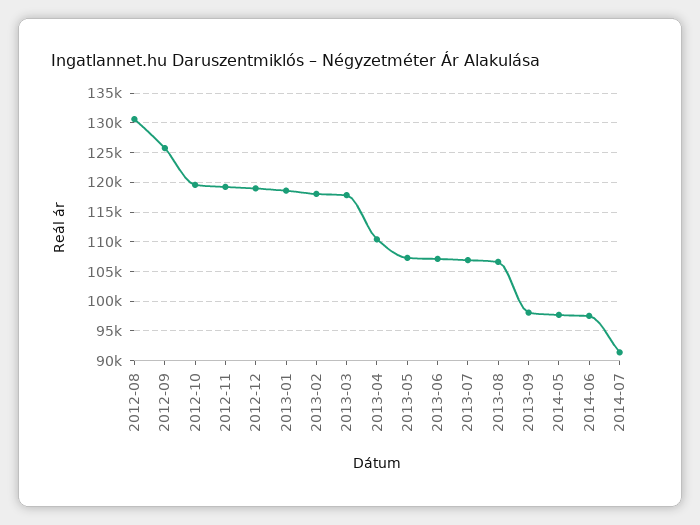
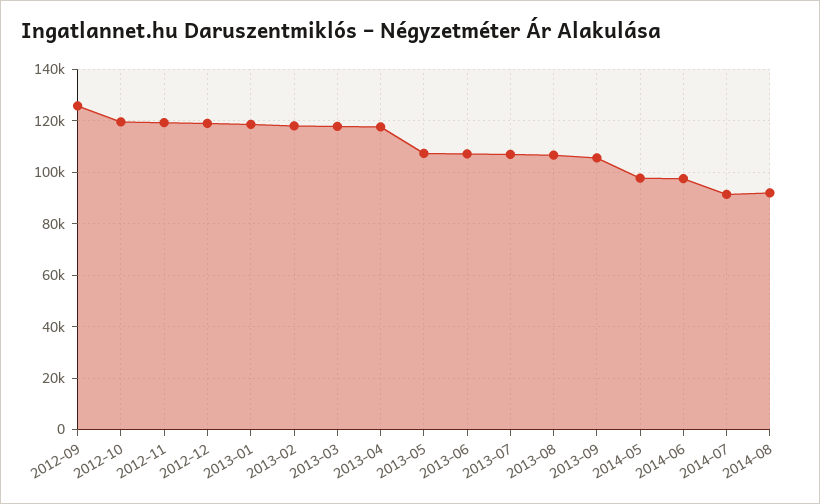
2012-08: 130000 -> none
2013-04: 110000 -> 117500
2013-09: 97500 -> 105000
2014-08: none -> 92500

